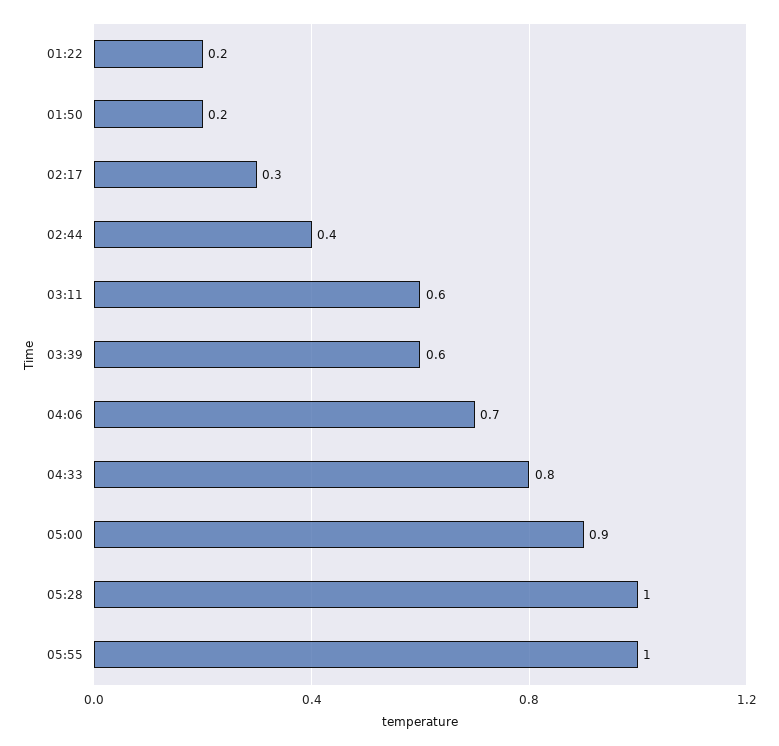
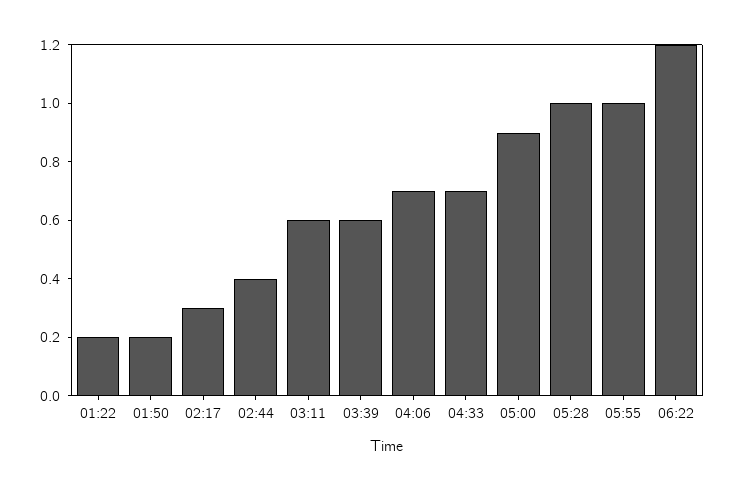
04:33: 0.8 -> 0.7
06:22: none -> 1.2

